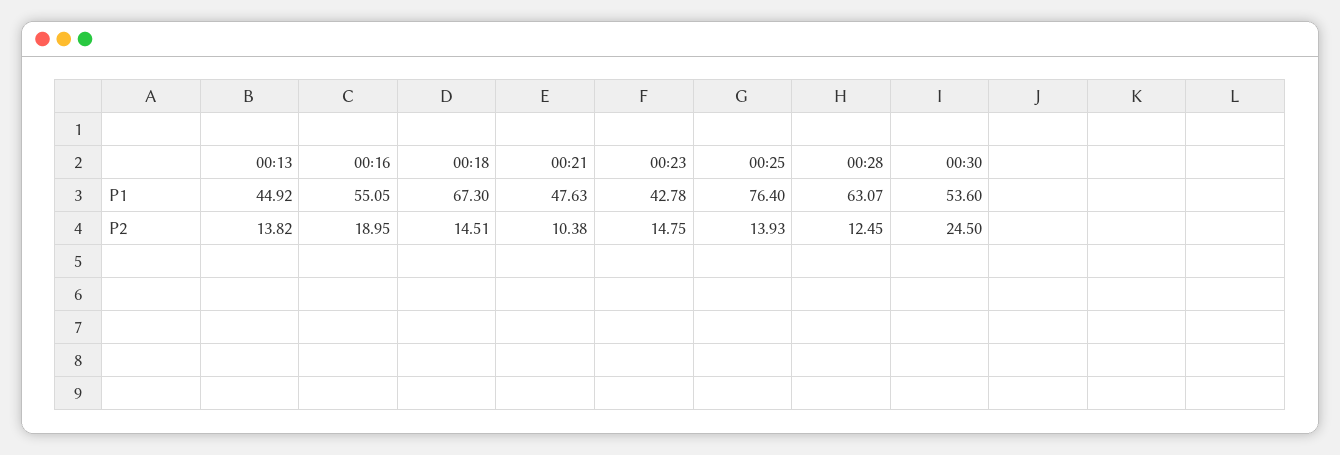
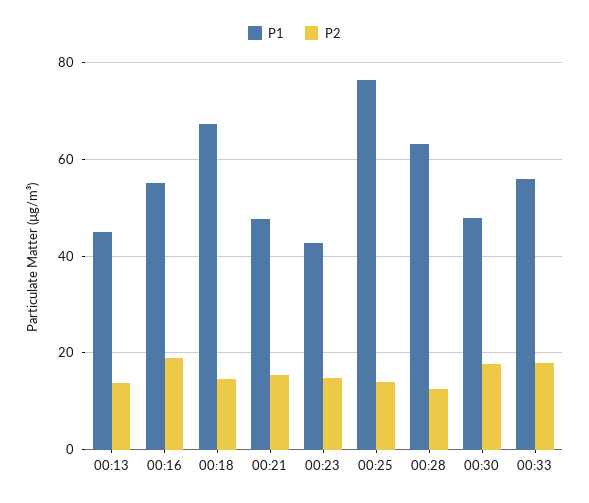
P1, 00:30: 53.6 -> 48
P2, 00:21: 10.38 -> 16
P2, 00:30: 24.5 -> 18
P1, 00:33: none -> 56
P2, 00:33: none -> 18

